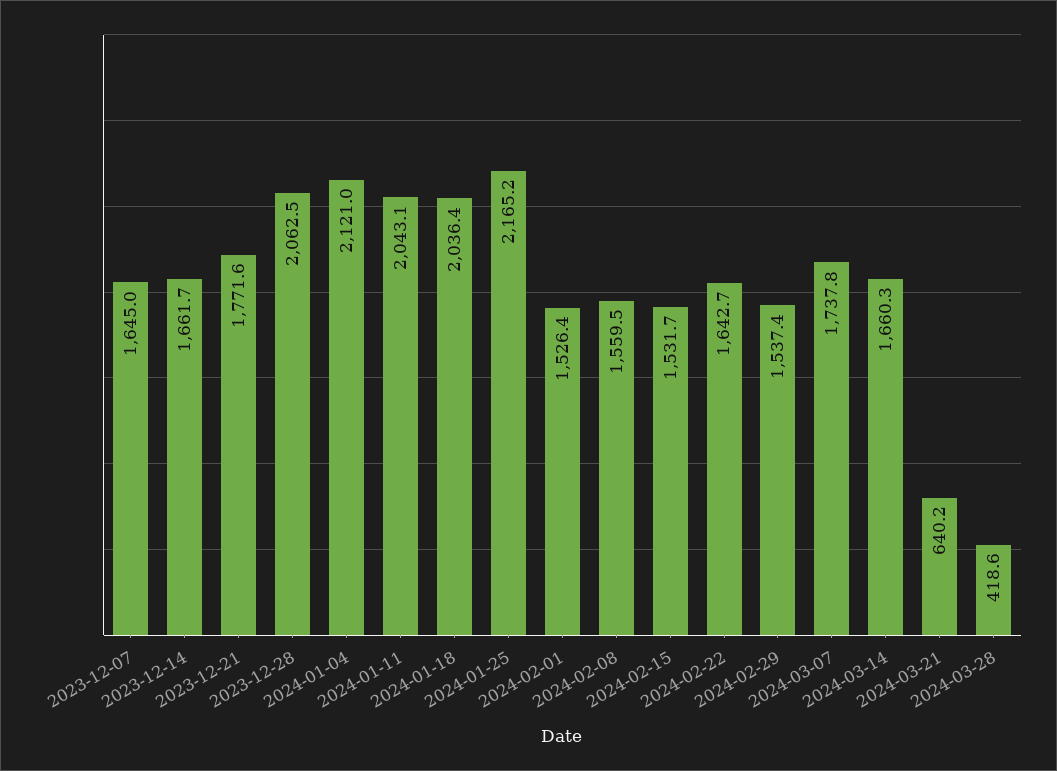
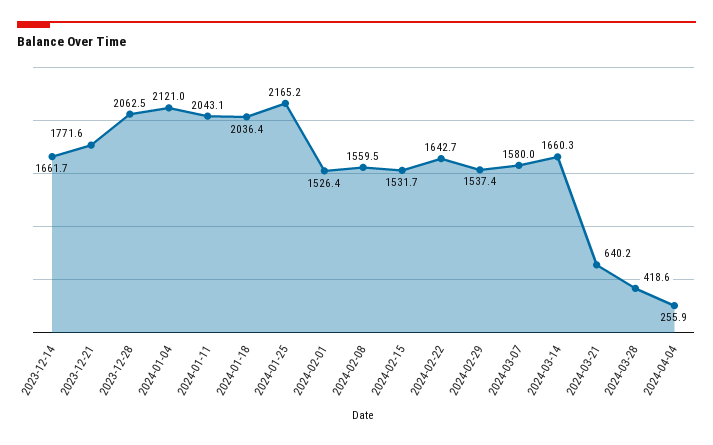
2023-12-07: 1645 -> none
2024-03-07: 1737.8 -> 1580
2024-04-04: none -> 255.9

